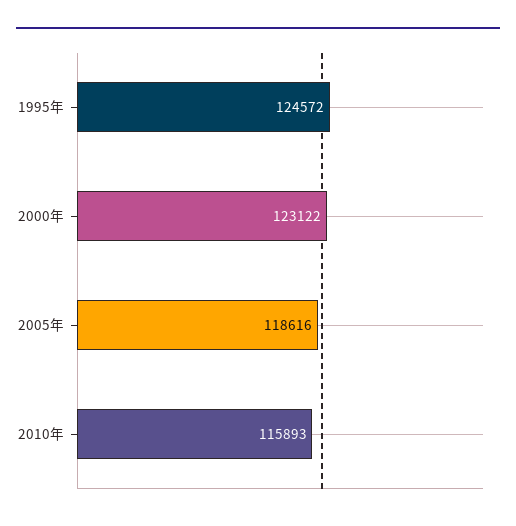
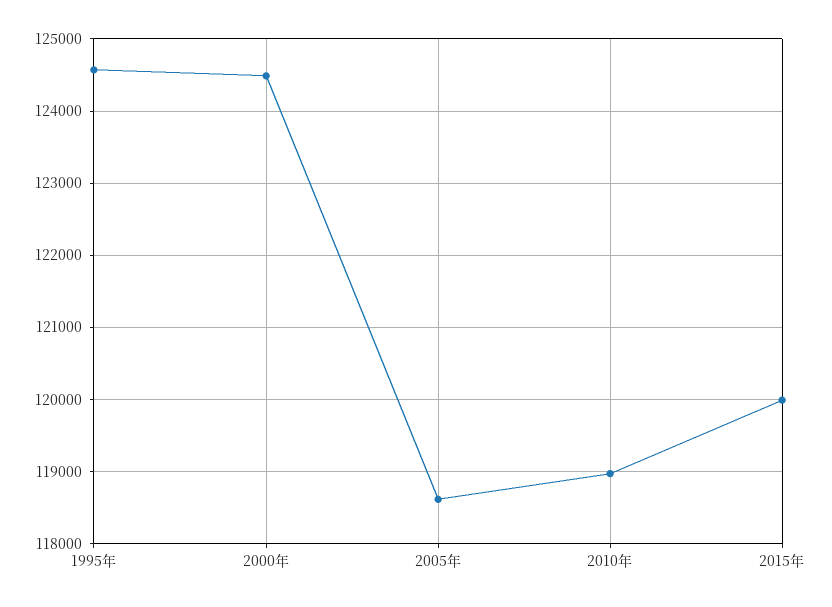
2000年: 123122 -> 124500
2010年: 115893 -> 119000
2015年: none -> 120000

